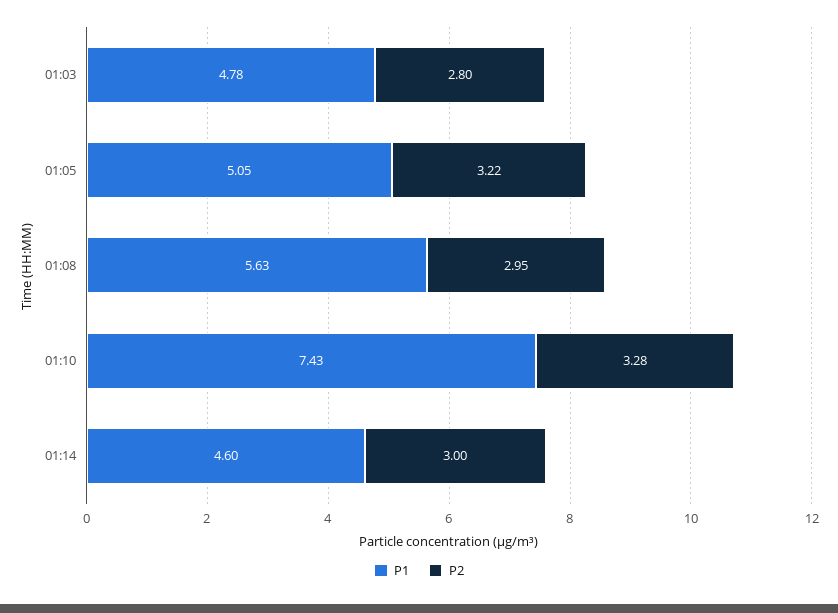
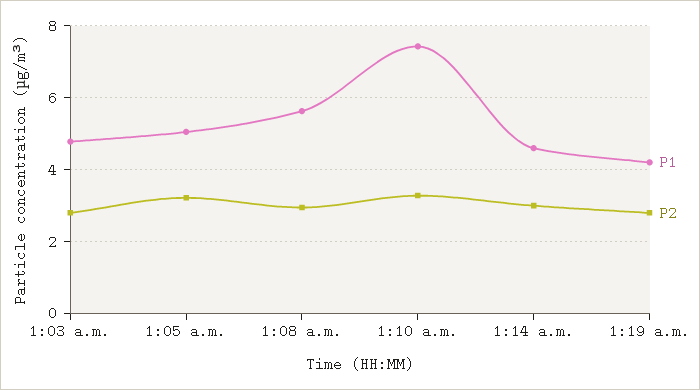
P1, 1:19 a.m.: none -> 4.2
P2, 1:19 a.m.: none -> 2.8

